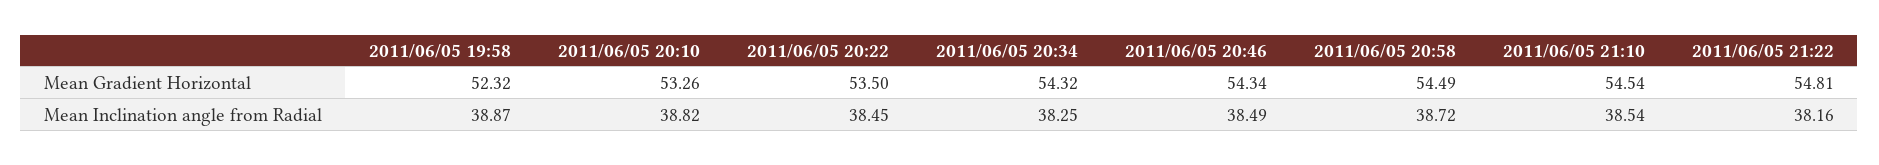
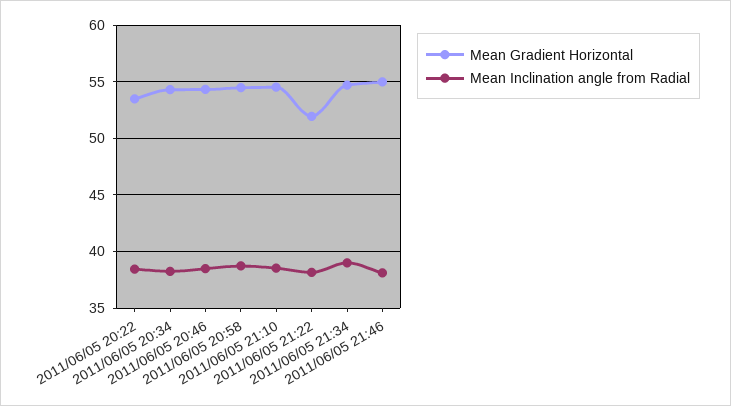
Mean Gradient Horizontal, 2011/06/05 19:58: 52.32 -> none
Mean Gradient Horizontal, 2011/06/05 20:10: 53.26 -> none
Mean Gradient Horizontal, 2011/06/05 21:22: 54.81 -> 52
Mean Inclination angle from Radial, 2011/06/05 19:58: 38.87 -> none
Mean Inclination angle from Radial, 2011/06/05 20:10: 38.82 -> none
Mean Gradient Horizontal, 2011/06/05 21:34: none -> 55
Mean Inclination angle from Radial, 2011/06/05 21:34: none -> 39
Mean Gradient Horizontal, 2011/06/05 21:46: none -> 55
Mean Inclination angle from Radial, 2011/06/05 21:46: none -> 38

